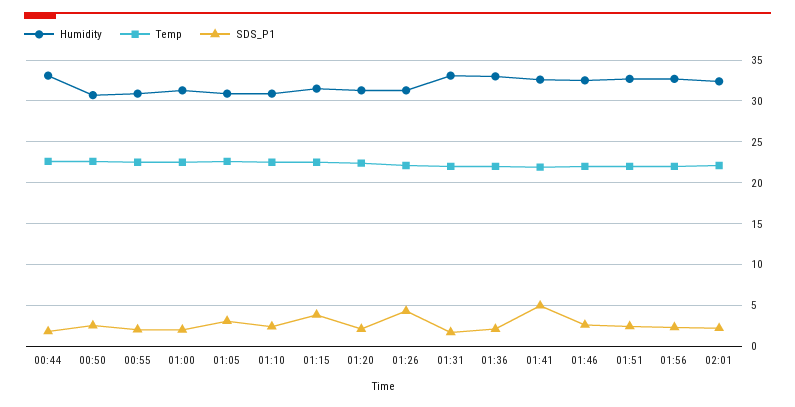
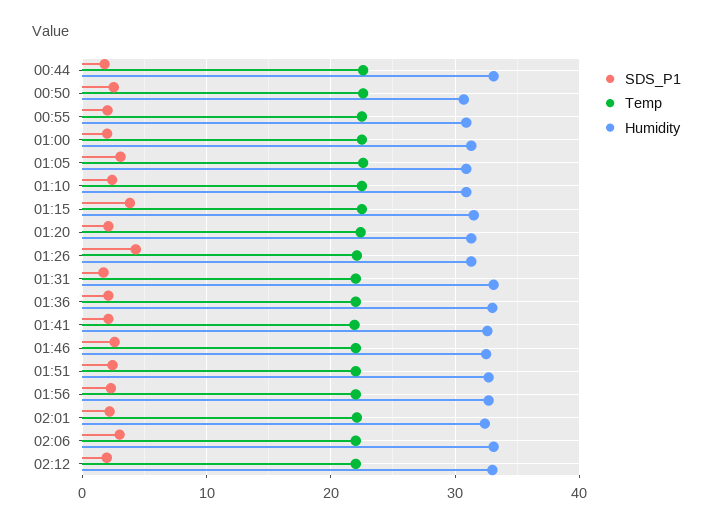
SDS_P1, 01:41: 5 -> 2
SDS_P1, 02:06: none -> 3
Temp, 02:06: none -> 22
Humidity, 02:06: none -> 33
SDS_P1, 02:12: none -> 2
Temp, 02:12: none -> 22
Humidity, 02:12: none -> 33

